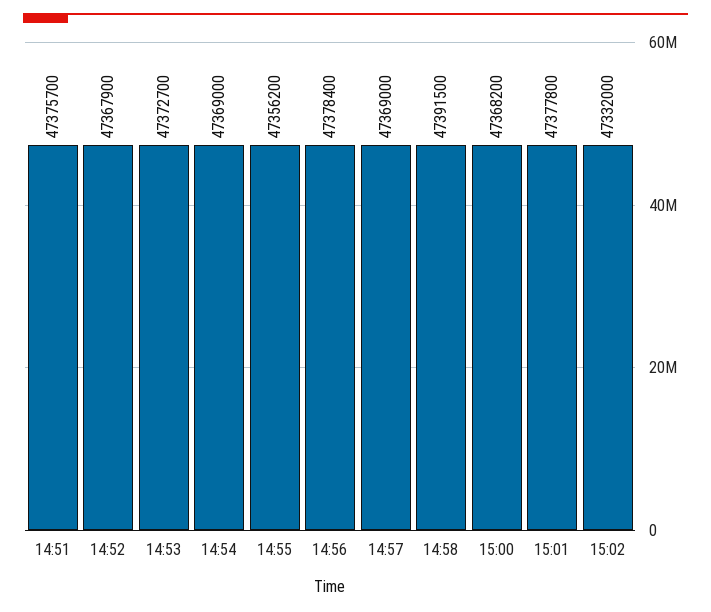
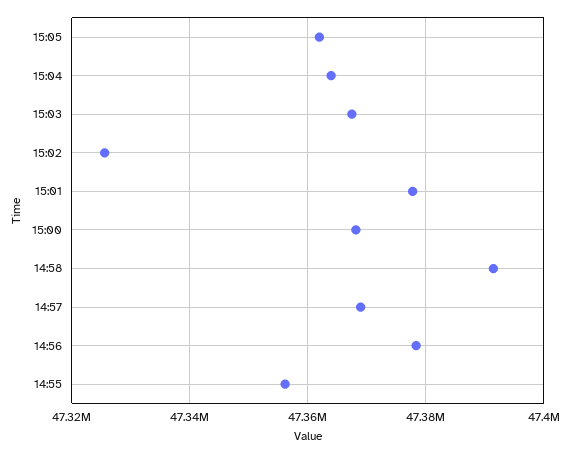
14:51: 47375700 -> none
14:52: 47367900 -> none
14:53: 47372700 -> none
14:54: 47369000 -> none
15:02: 47332000 -> 47326000
15:05: none -> 47362000
15:04: none -> 47364000
15:03: none -> 47368000

